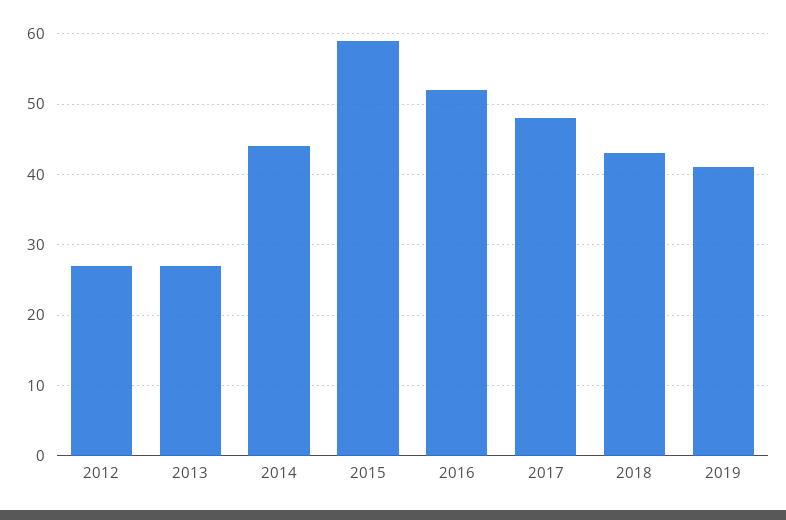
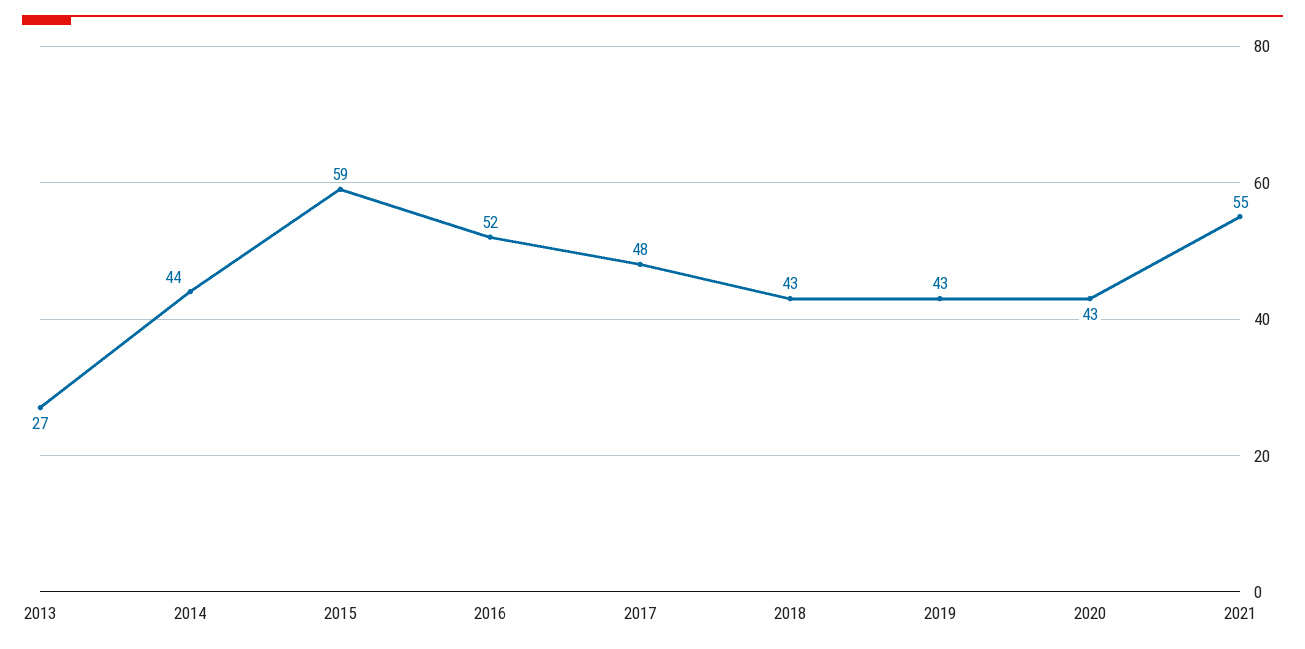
2012: 27 -> none
2019: 41 -> 43
2020: none -> 43
2021: none -> 55

